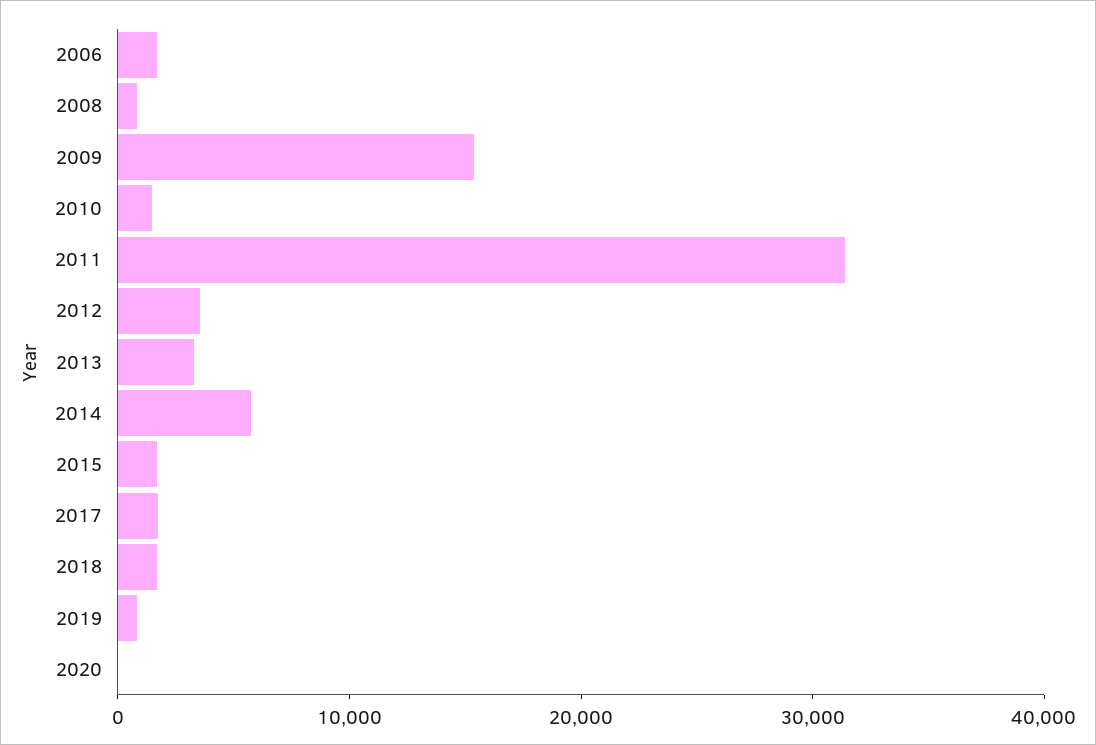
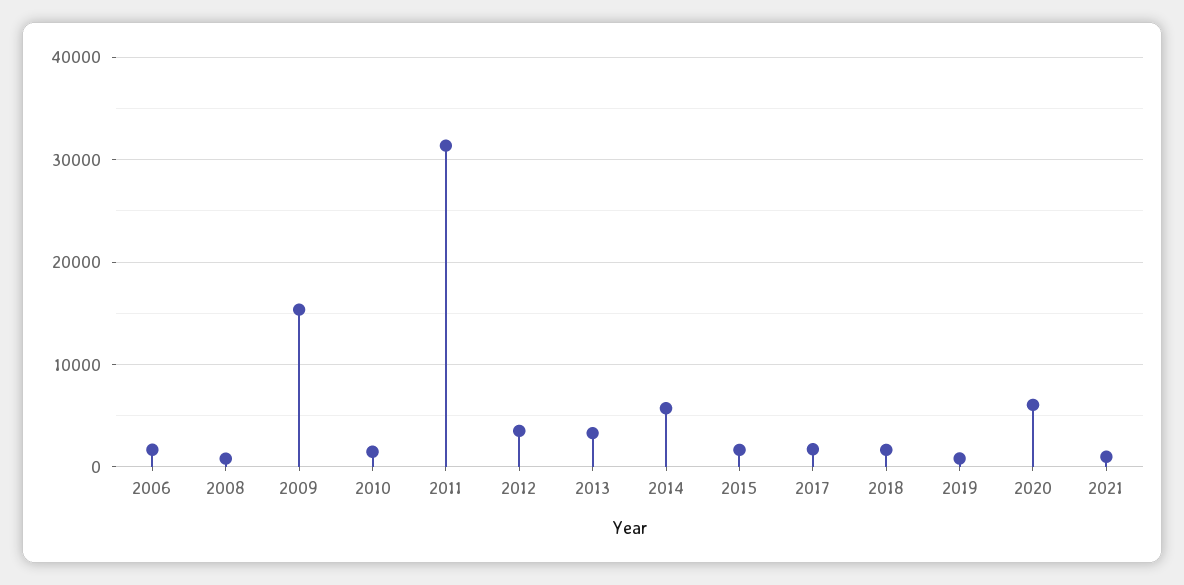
2020: 0 -> 6000
2021: none -> 1000

